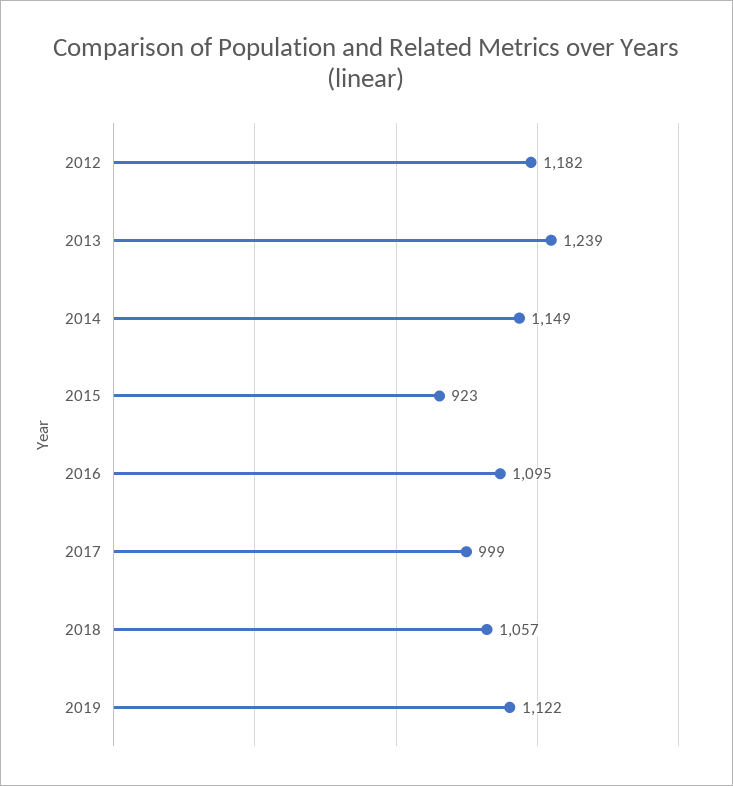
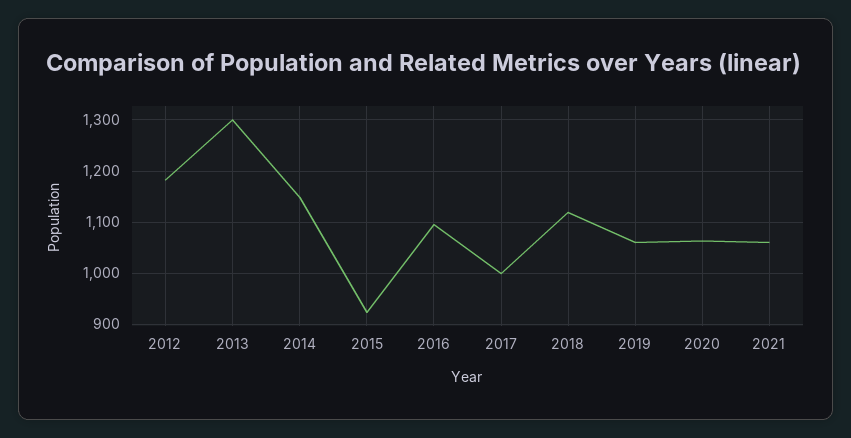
2013: 1239 -> 1300
2018: 1057 -> 1120
2019: 1122 -> 1060
2020: none -> 1060
2021: none -> 1060

